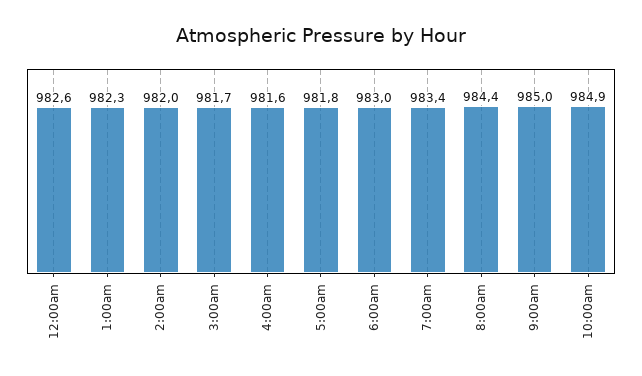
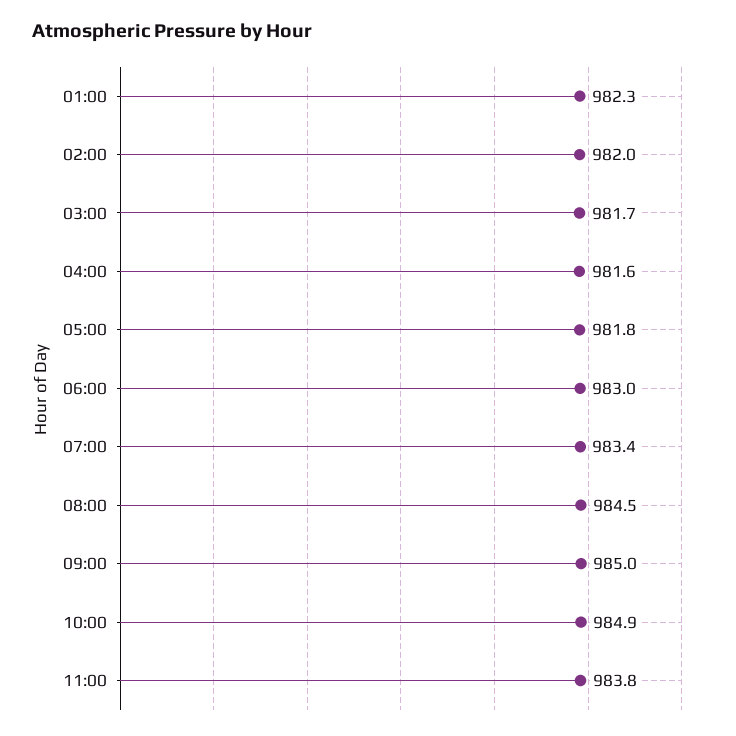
12:00am: 982.6 -> none
8:00am: 984.4 -> 984.5
11:00: none -> 983.8

